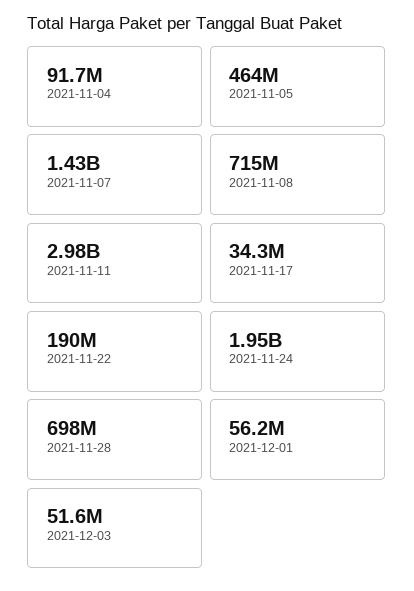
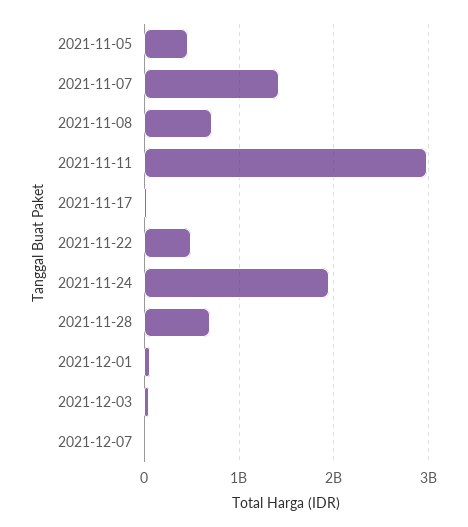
2021-11-04: 91700000 -> none
2021-11-22: 190000000 -> 500000000
2021-12-07: none -> 0

